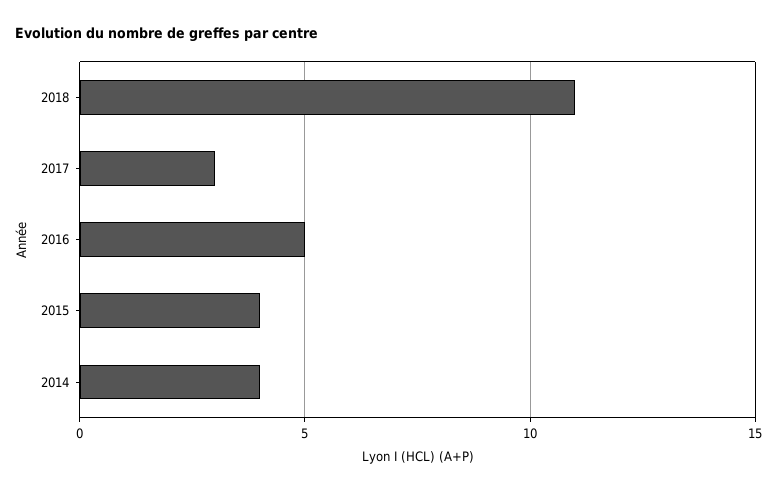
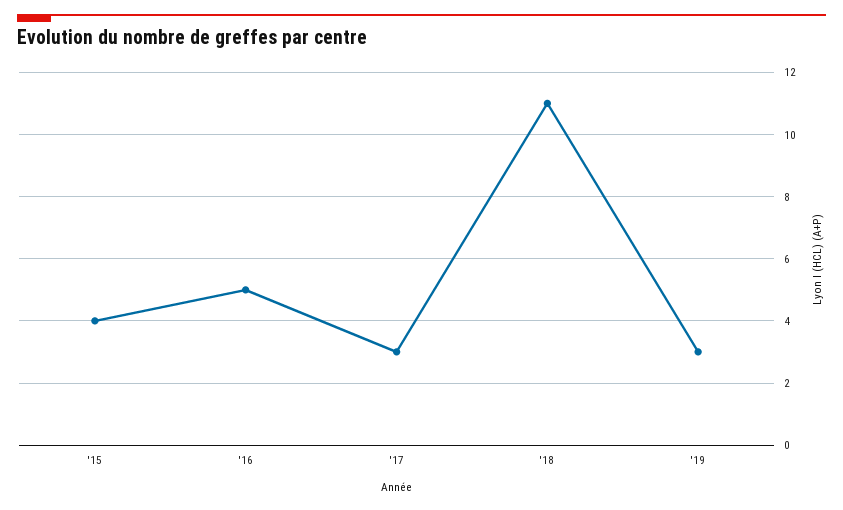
2014: 4 -> none
'19: none -> 3

